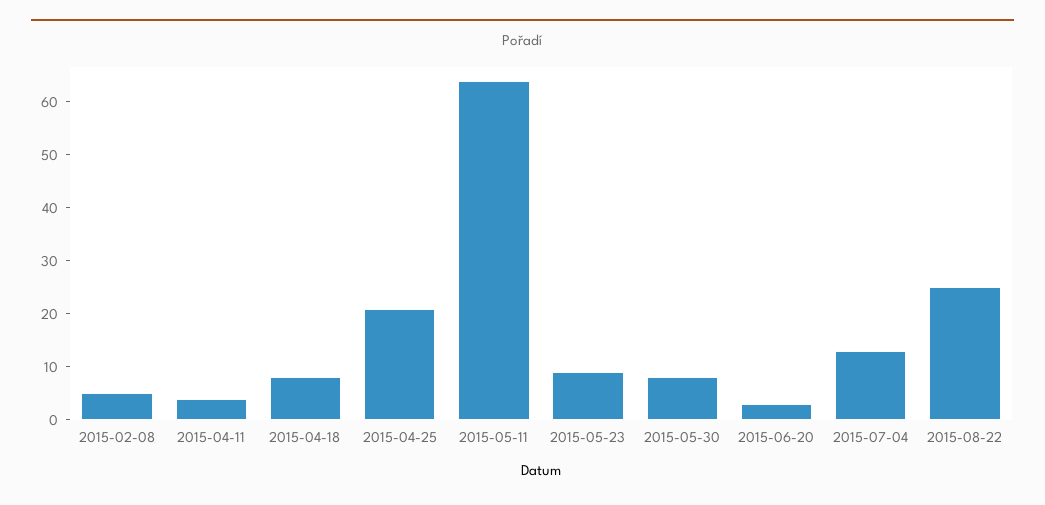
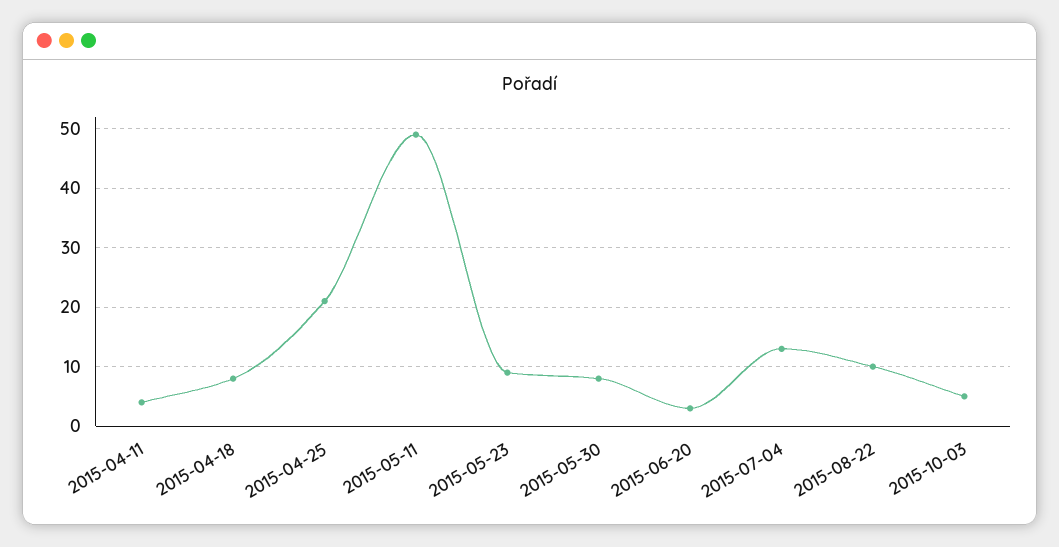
2015-02-08: 5 -> none
2015-05-11: 65 -> 50
2015-08-22: 25 -> 10
2015-10-03: none -> 5

